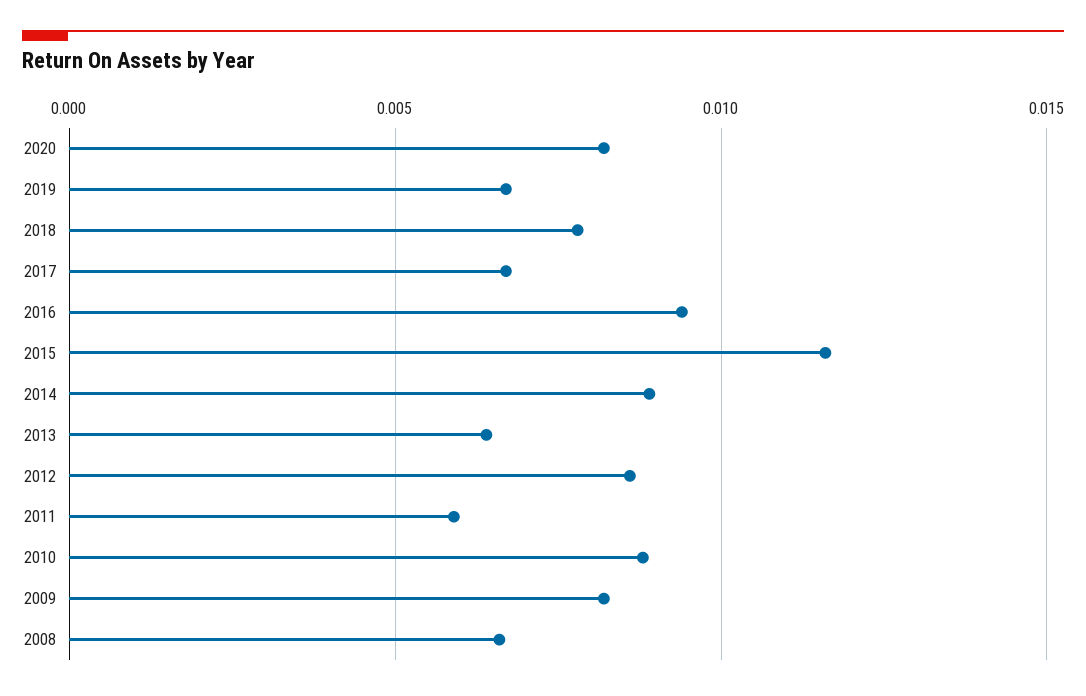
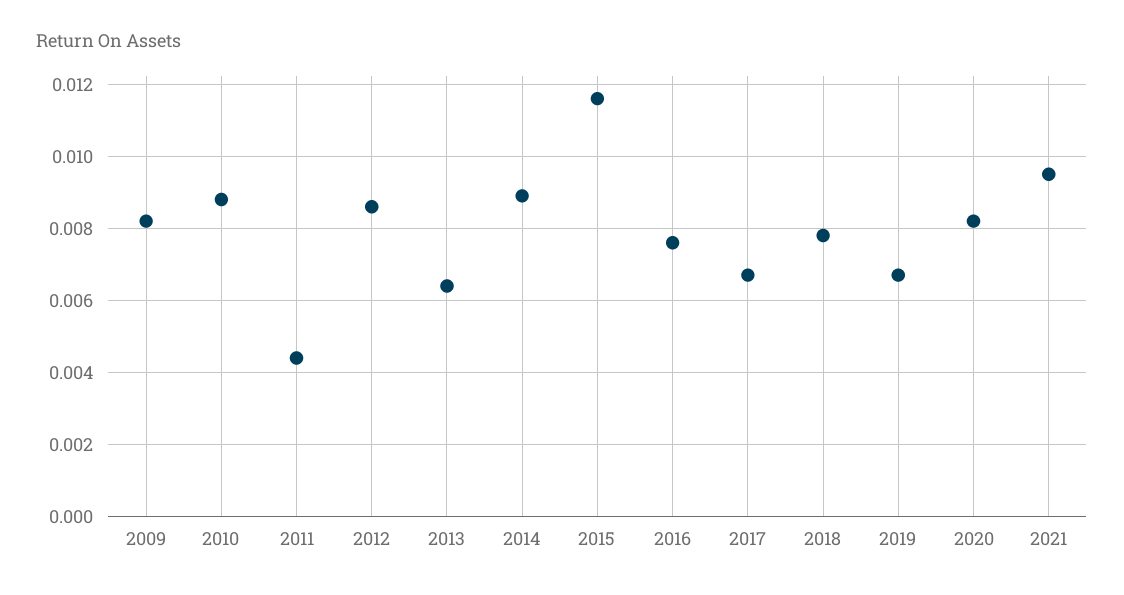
2016: 0.0095 -> 0.0075
2011: 0.006 -> 0.0045
2008: 0.0065 -> none
2021: none -> 0.0095

